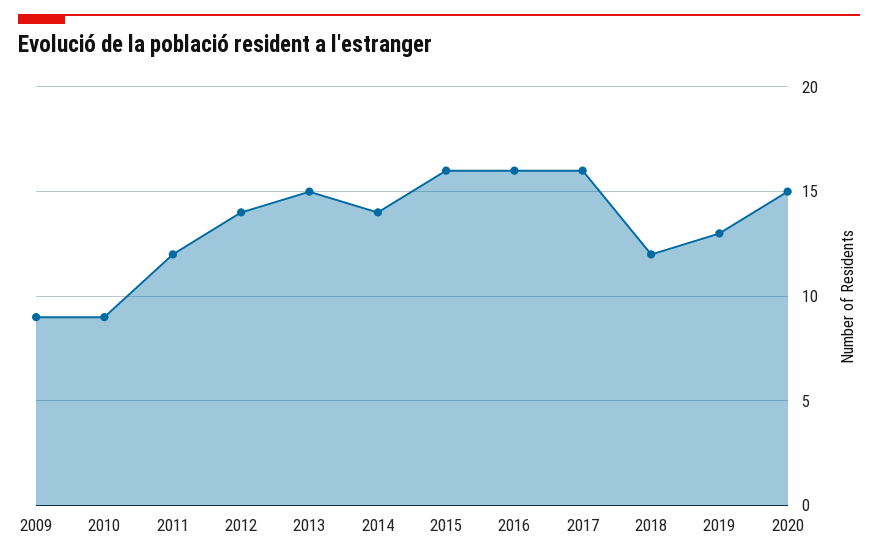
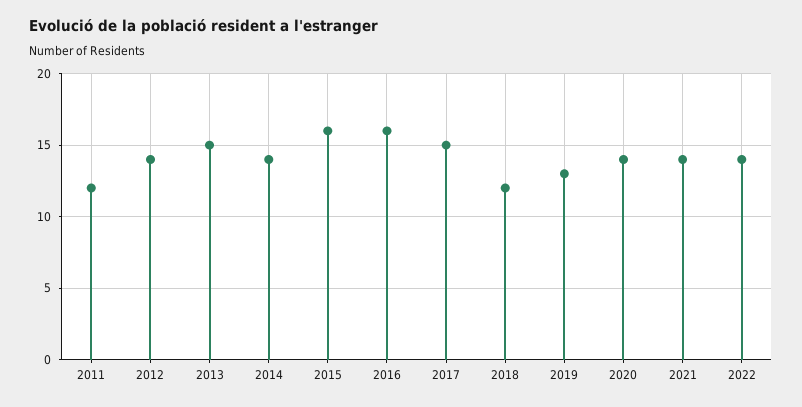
2009: 9 -> none
2010: 9 -> none
2017: 16 -> 15
2020: 15 -> 14
2021: none -> 14
2022: none -> 14

